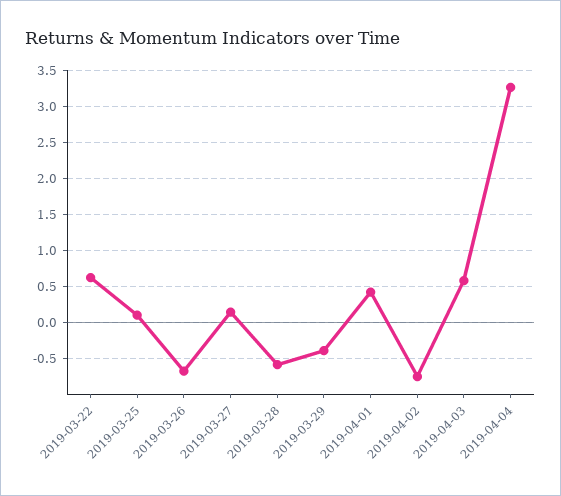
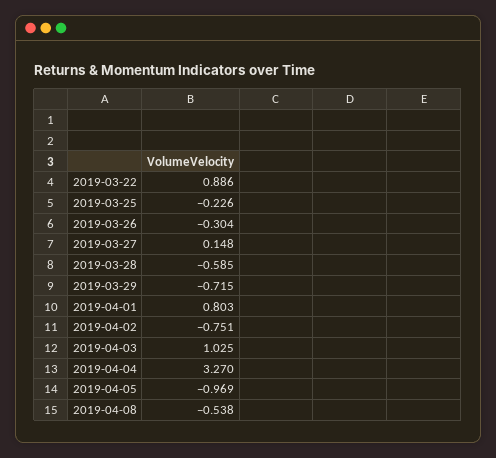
2019-03-22: 0.6 -> 0.886
2019-03-25: 0.1 -> -0.226
2019-03-26: -0.7 -> -0.304
2019-03-29: -0.4 -> -0.715
2019-04-01: 0.4 -> 0.803
2019-04-03: 0.6 -> 1.025
2019-04-05: none -> -0.969
2019-04-08: none -> -0.538

